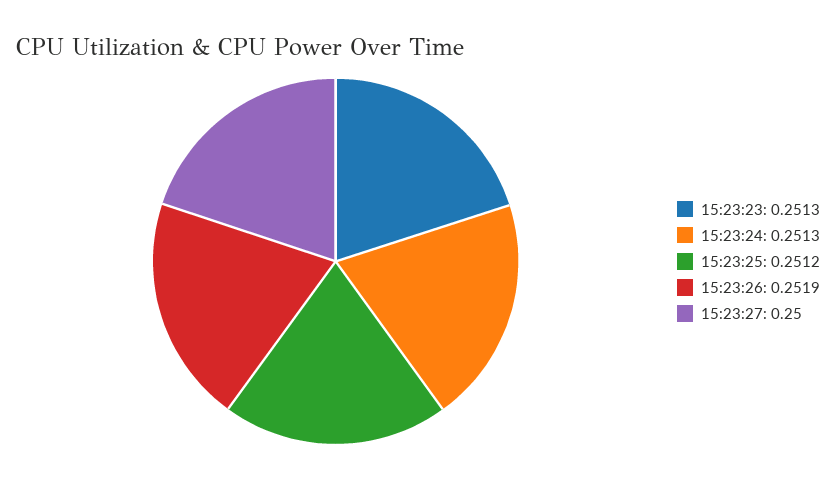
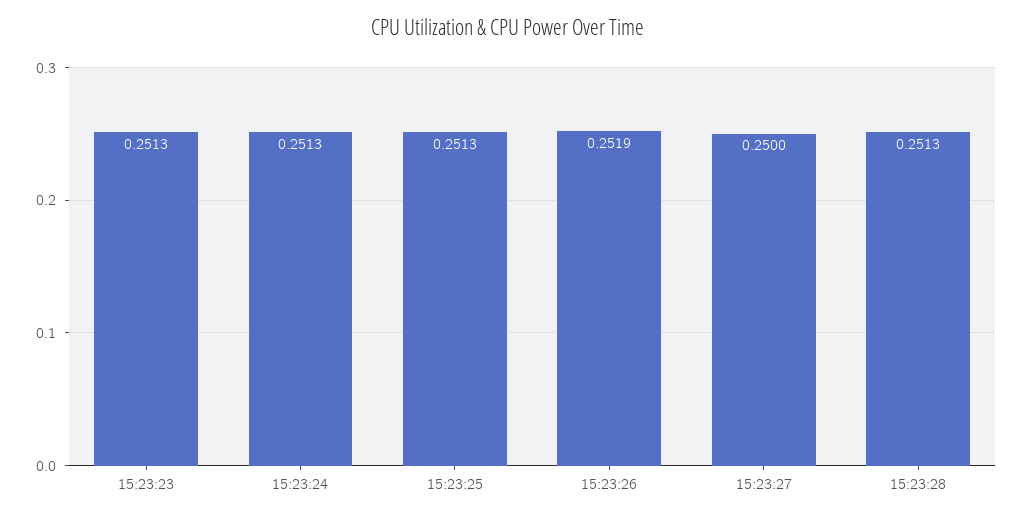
15:23:25: 0.2512 -> 0.2513
15:23:28: none -> 0.2513

